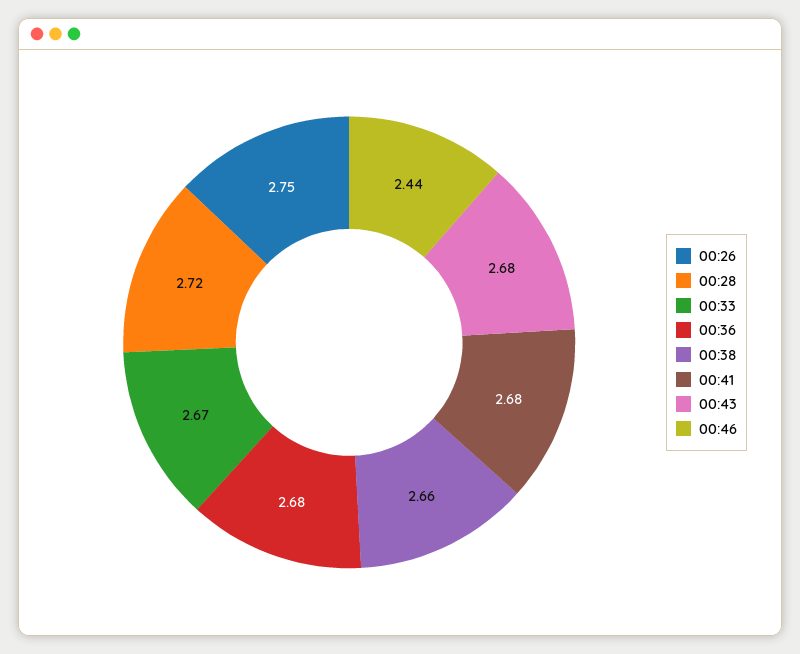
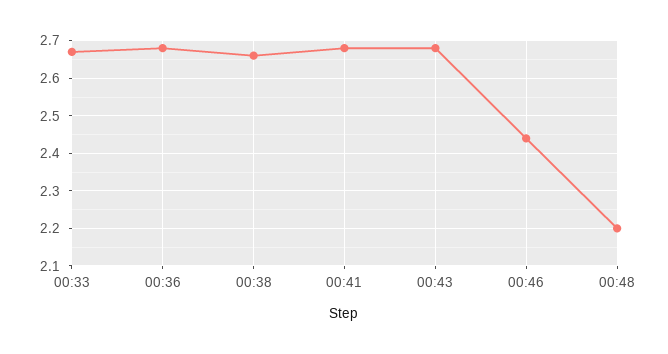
00:26: 2.75 -> none
00:28: 2.72 -> none
00:48: none -> 2.2

